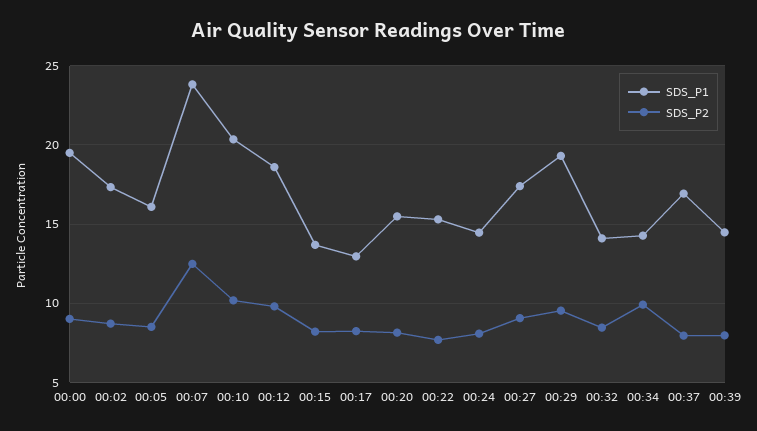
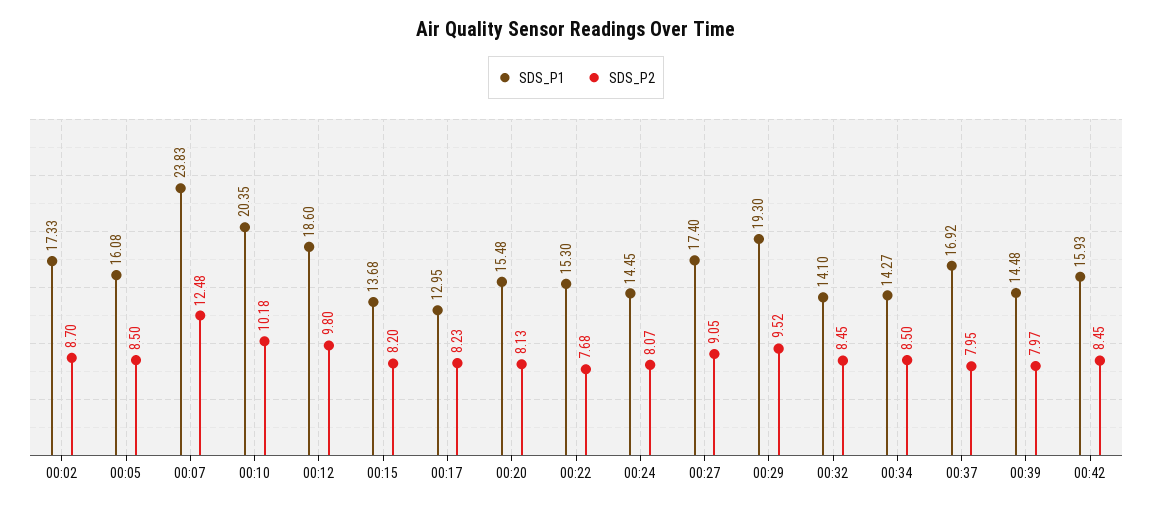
SDS_P1, 00:00: 19.5 -> none
SDS_P2, 00:00: 9 -> none
SDS_P2, 00:34: 10 -> 8.5
SDS_P1, 00:42: none -> 15.93
SDS_P2, 00:42: none -> 8.45

